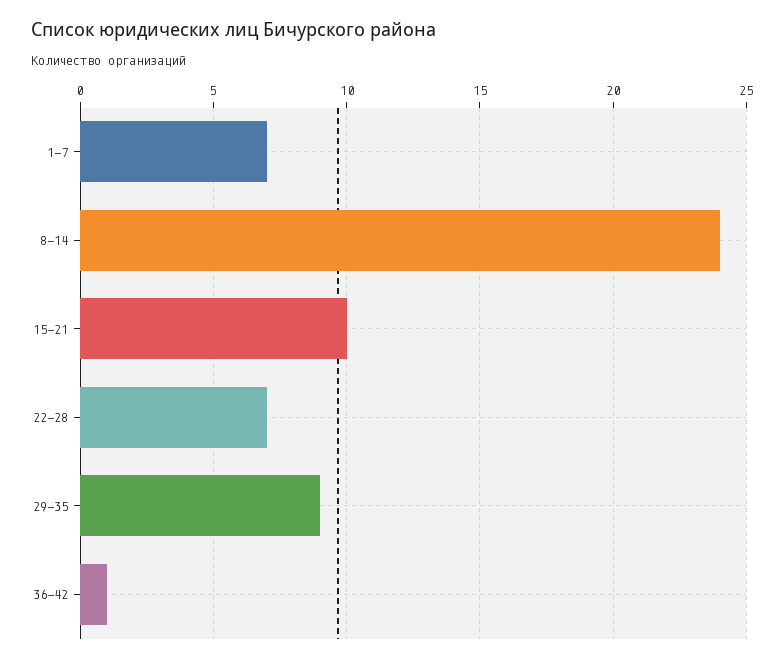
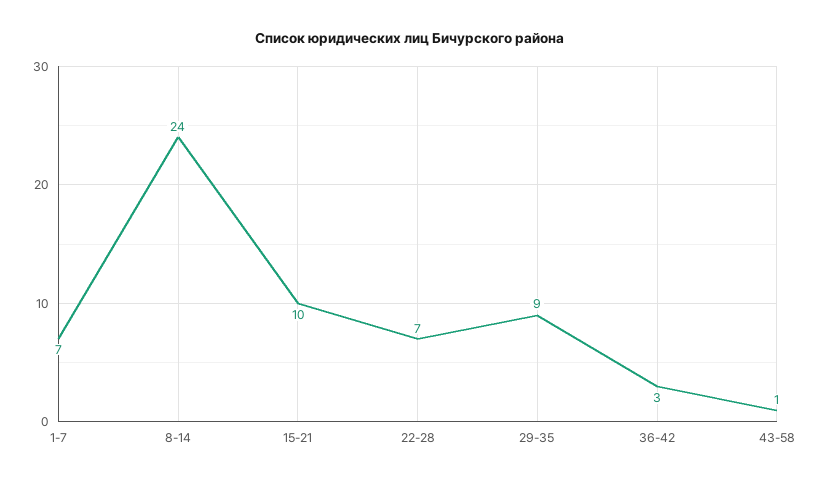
36-42: 1 -> 3
43-58: none -> 1

